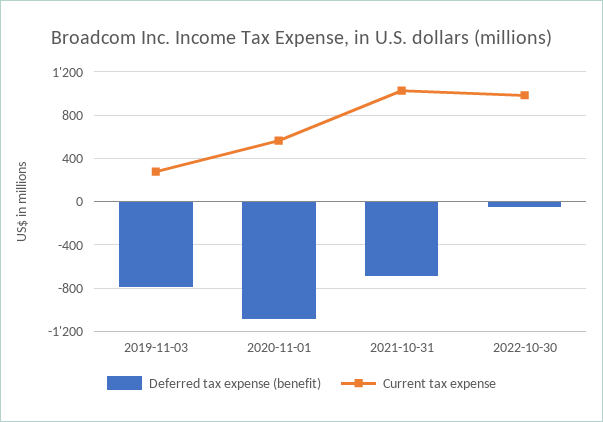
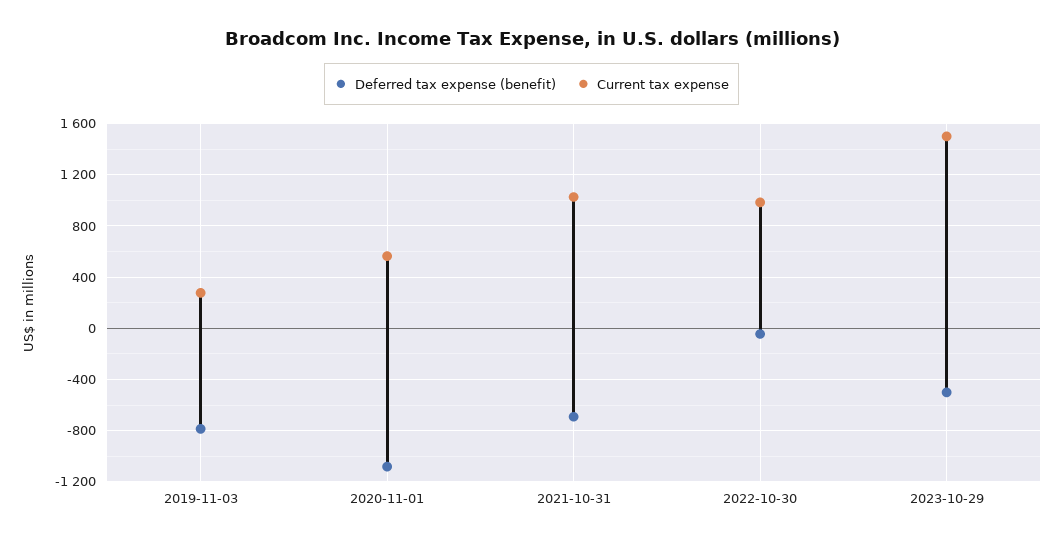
Deferred tax expense (benefit), 2023-10-29: none -> -500
Current tax expense, 2023-10-29: none -> 1500

